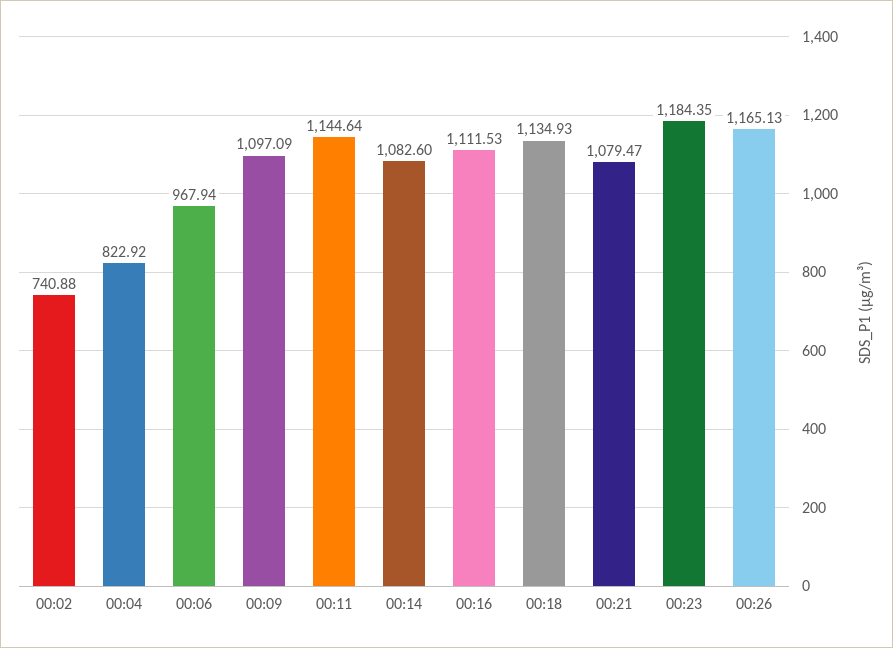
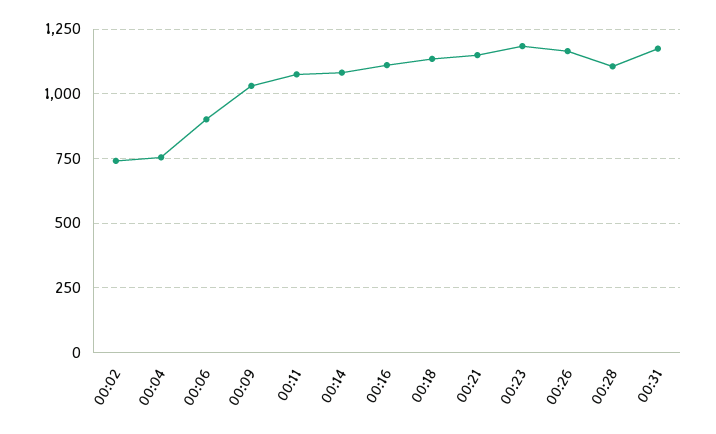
00:04: 822.92 -> 750
00:06: 967.94 -> 900
00:09: 1097.09 -> 1025
00:11: 1144.64 -> 1075
00:21: 1079.47 -> 1150
00:28: none -> 1100
00:31: none -> 1175

